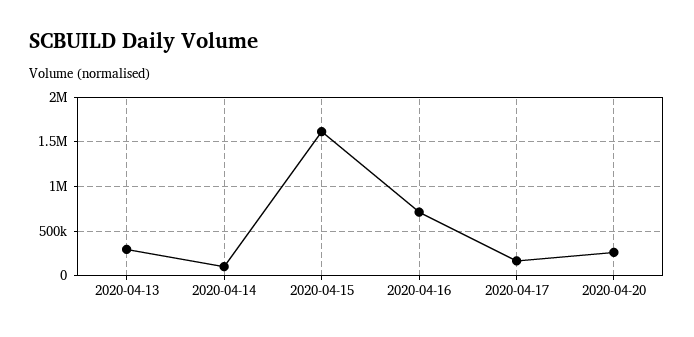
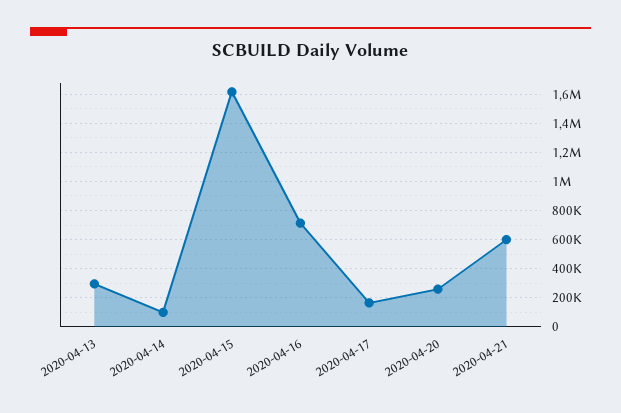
2020-04-21: none -> 600000

